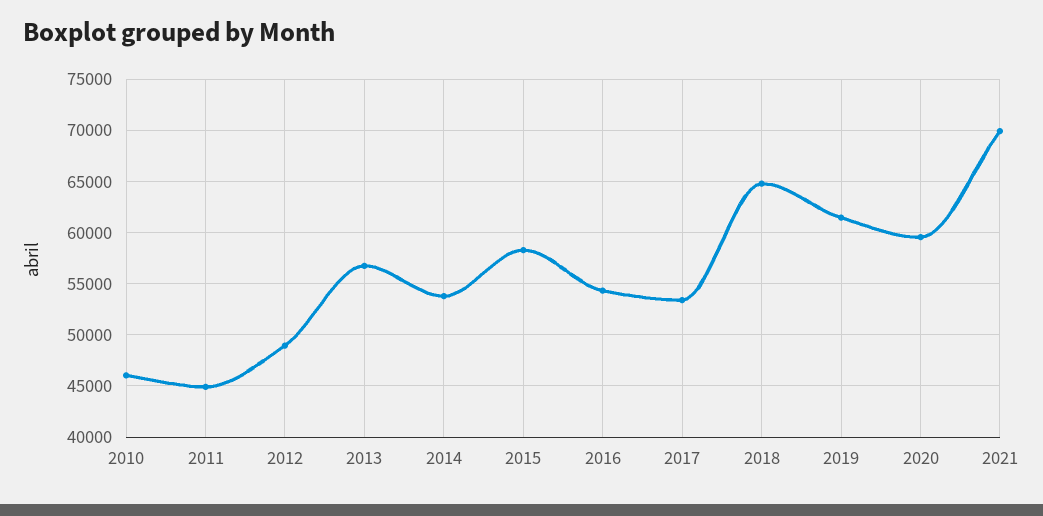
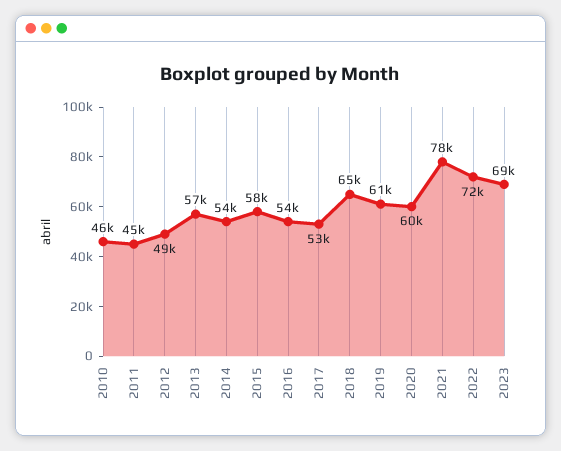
2021: 70000 -> 78000
2022: none -> 72000
2023: none -> 69000

